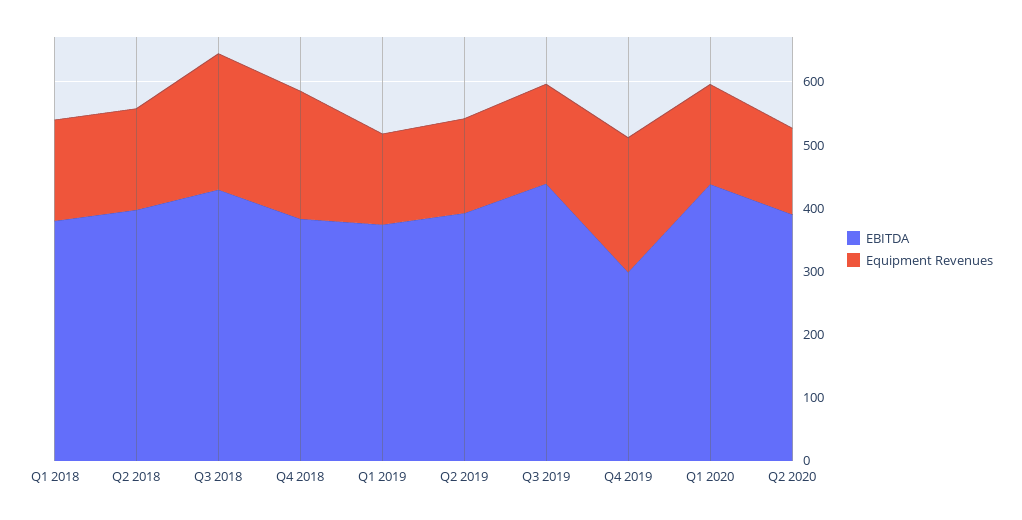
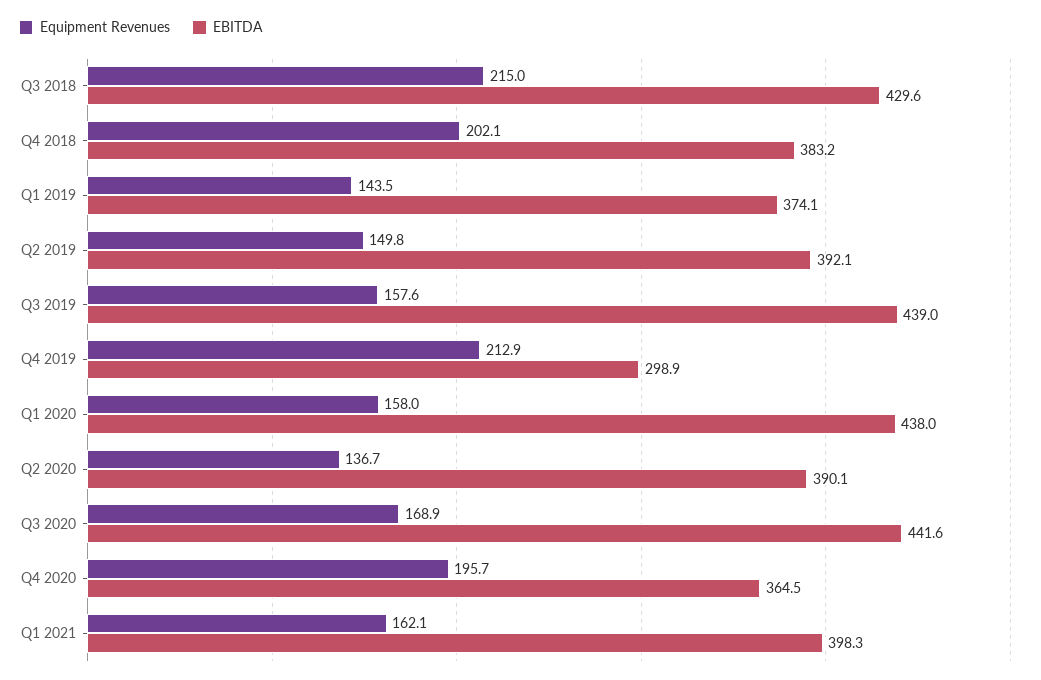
EBITDA, Q1 2018: 380 -> none
Equipment Revenues, Q1 2018: 160 -> none
EBITDA, Q2 2018: 400 -> none
Equipment Revenues, Q2 2018: 160 -> none
Equipment Revenues, Q3 2020: none -> 168.9
EBITDA, Q3 2020: none -> 441.6
Equipment Revenues, Q4 2020: none -> 195.7
EBITDA, Q4 2020: none -> 364.5
Equipment Revenues, Q1 2021: none -> 162.1
EBITDA, Q1 2021: none -> 398.3

